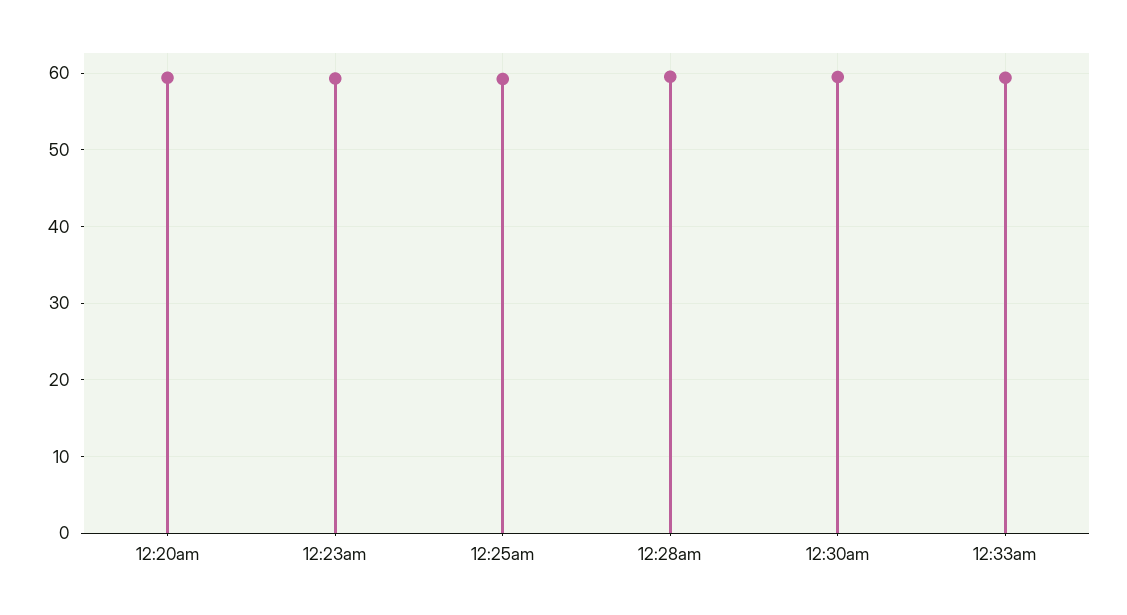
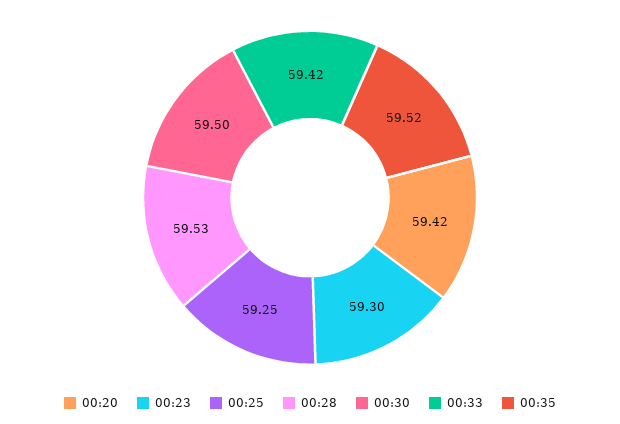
00:35: none -> 59.52

